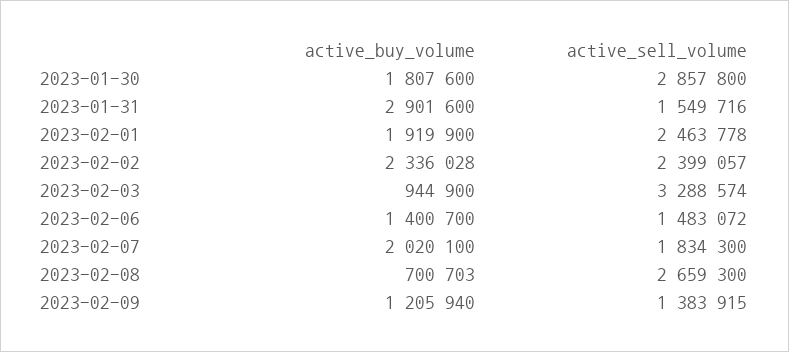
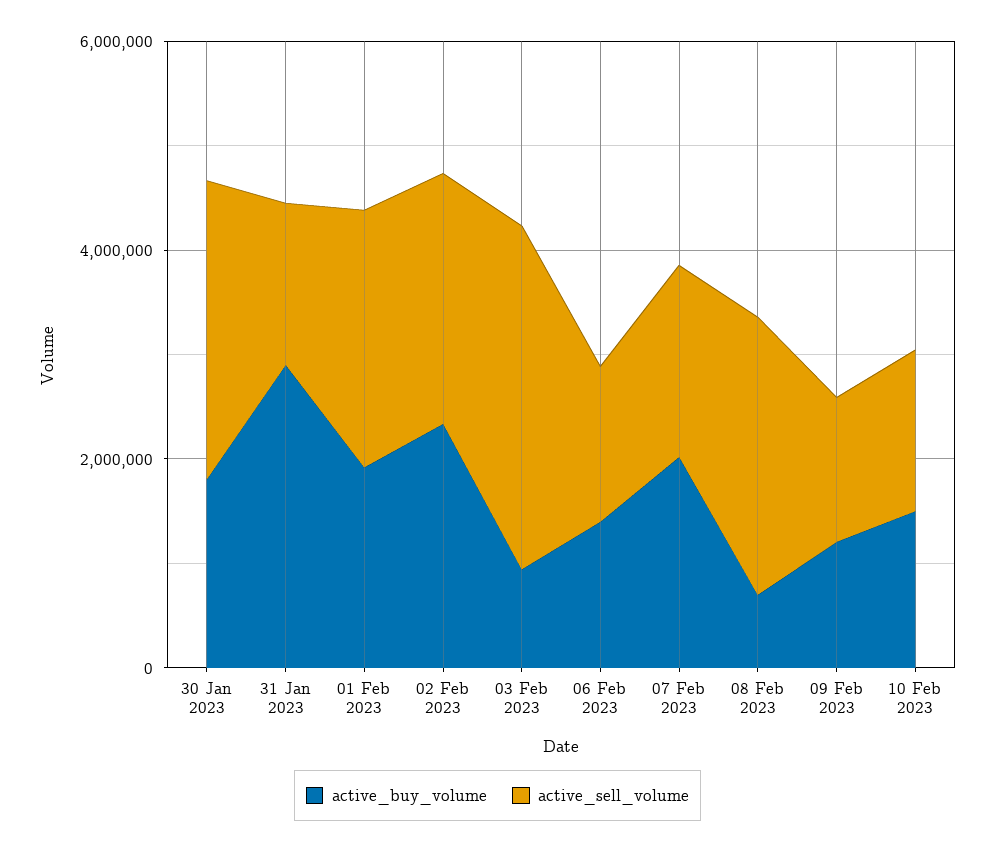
active_buy_volume, 10 Feb 2023: none -> 1500000
active_sell_volume, 10 Feb 2023: none -> 1500000

